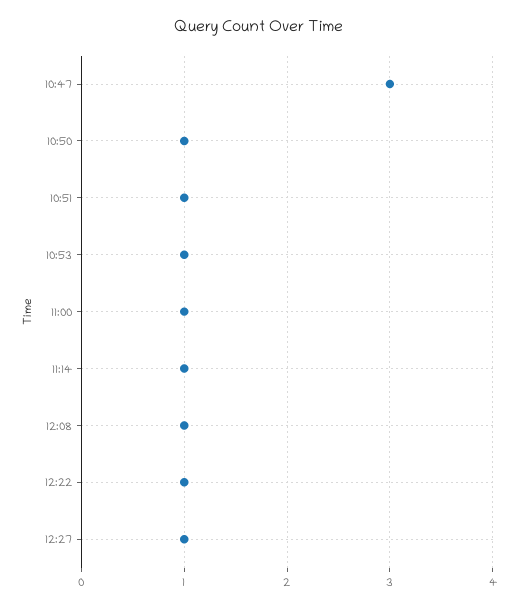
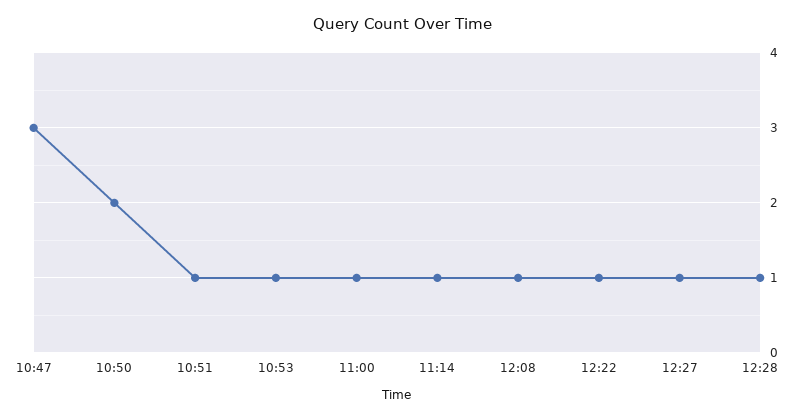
10:50: 1 -> 2
12:28: none -> 1

